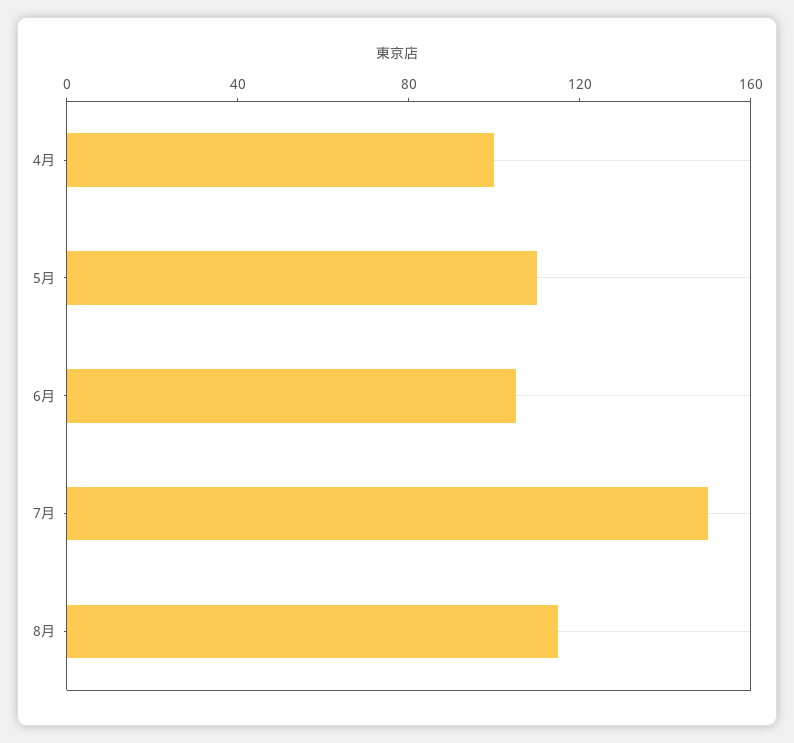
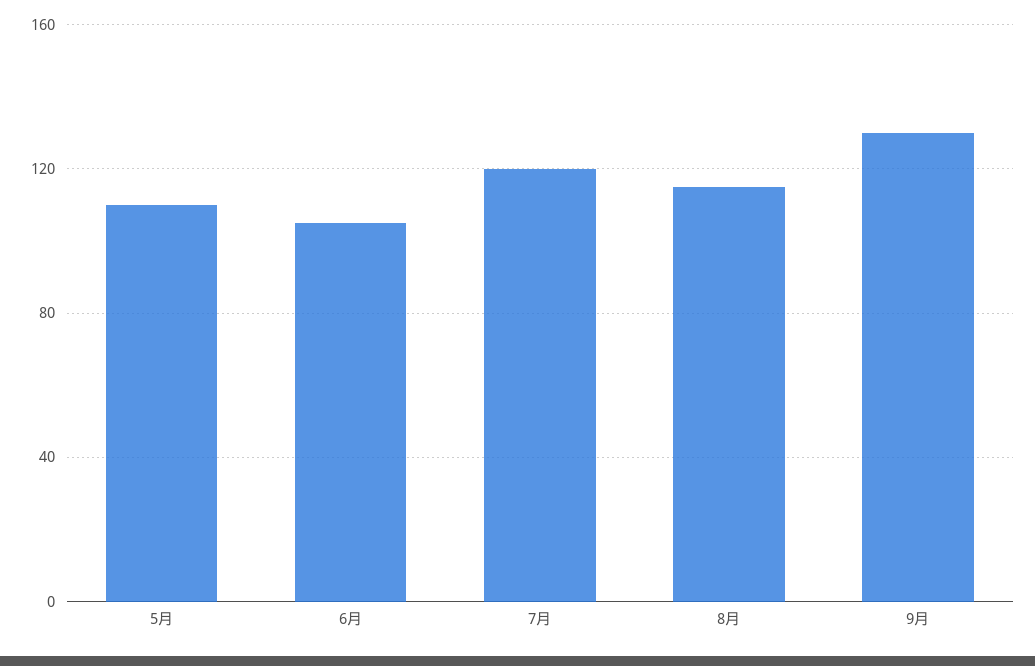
4月: 100 -> none
7月: 150 -> 120
9月: none -> 130

